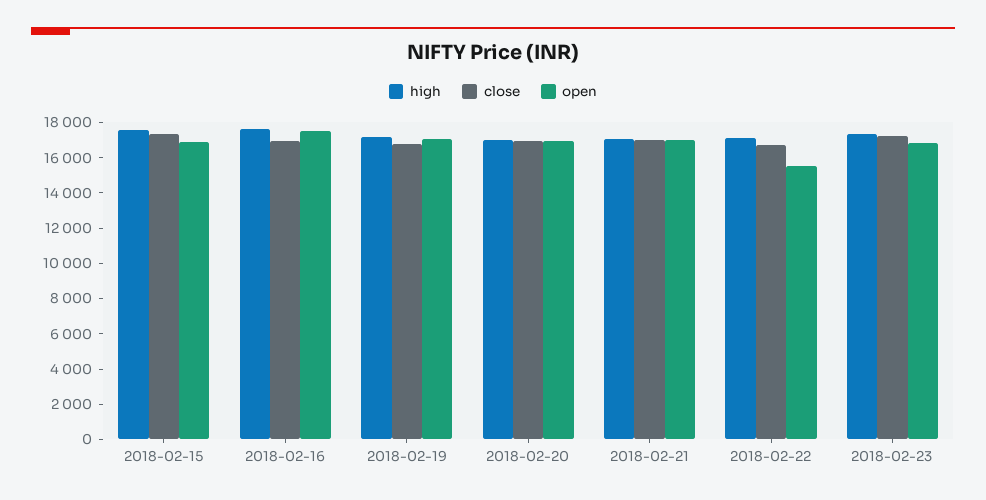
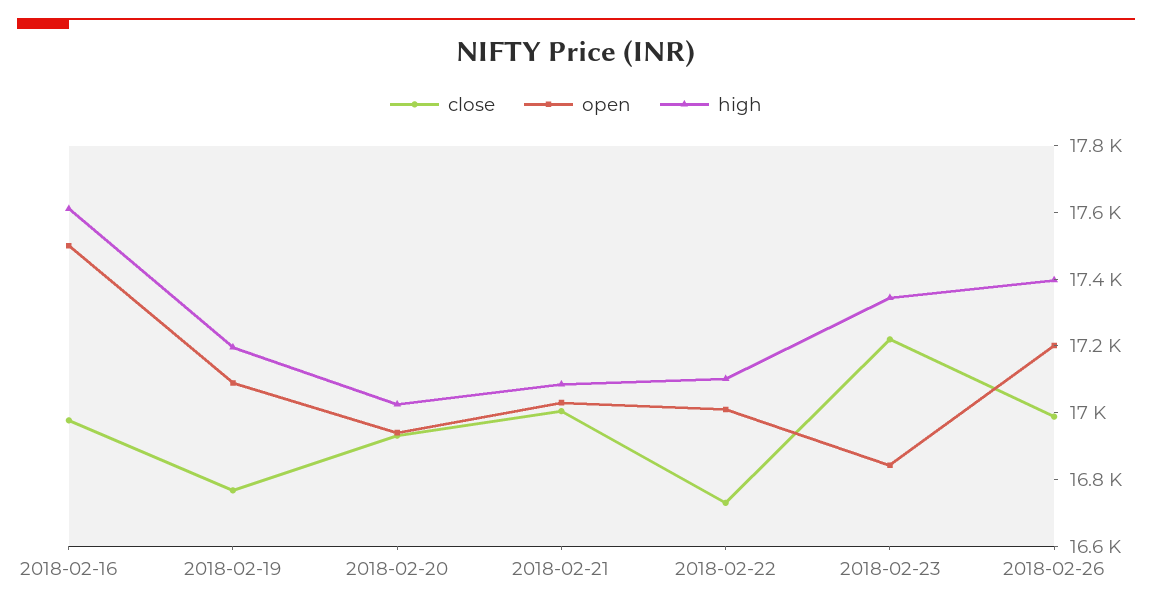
high, 2018-02-15: 17500 -> none
close, 2018-02-15: 17500 -> none
open, 2018-02-15: 17000 -> none
open, 2018-02-22: 15500 -> 17000
close, 2018-02-26: none -> 17000
open, 2018-02-26: none -> 17200
high, 2018-02-26: none -> 17400

